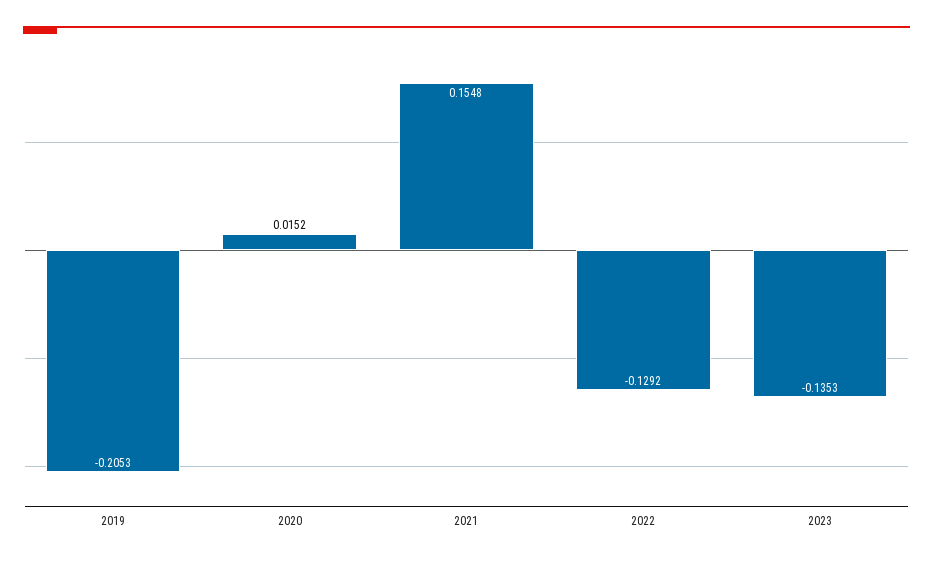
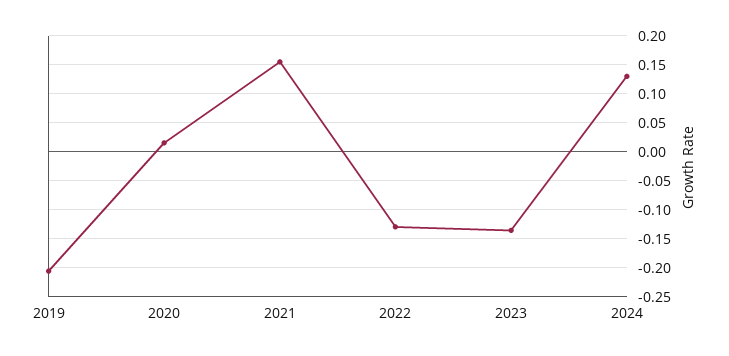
2024: none -> 0.125

